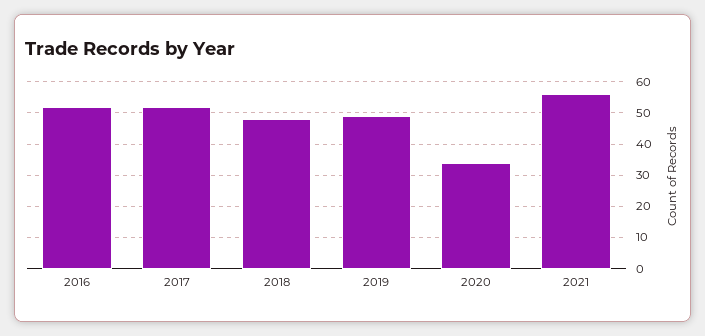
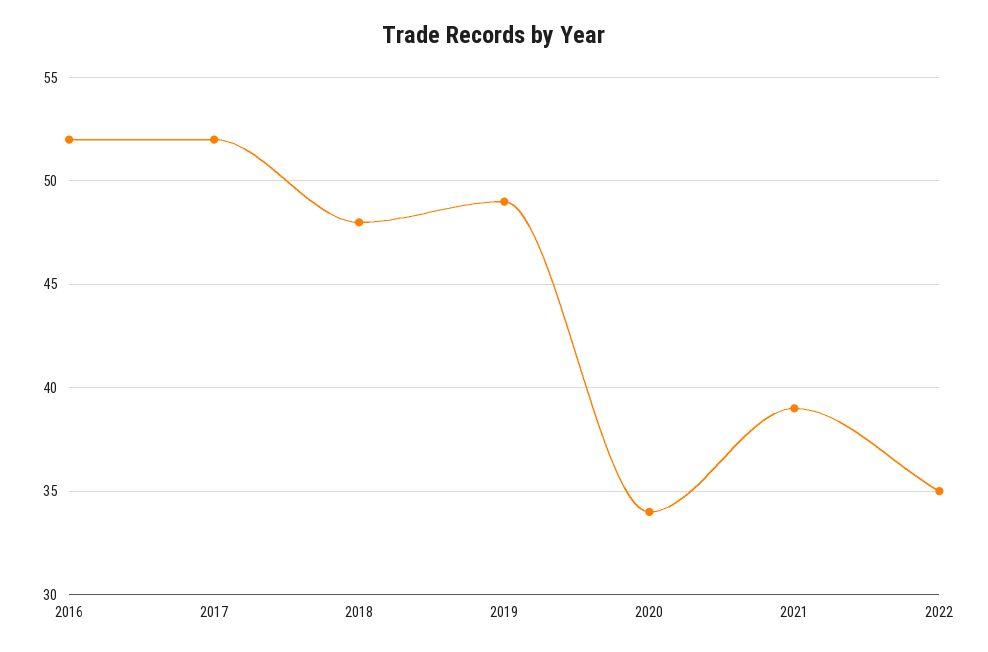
2021: 55 -> 39
2022: none -> 35

